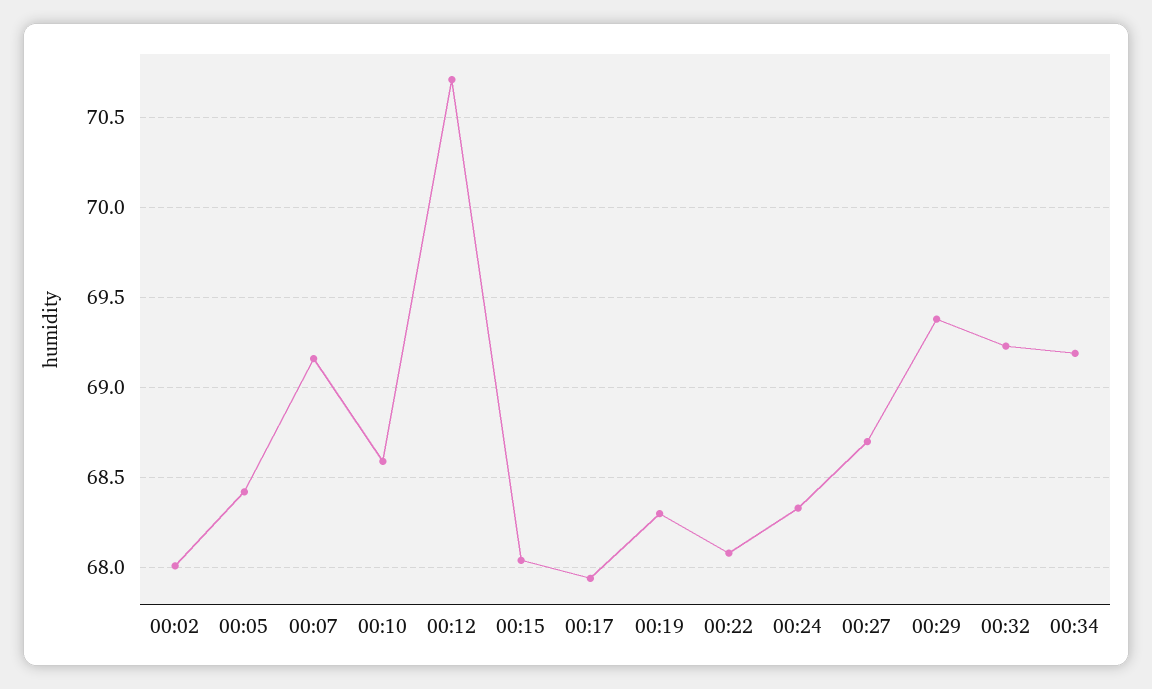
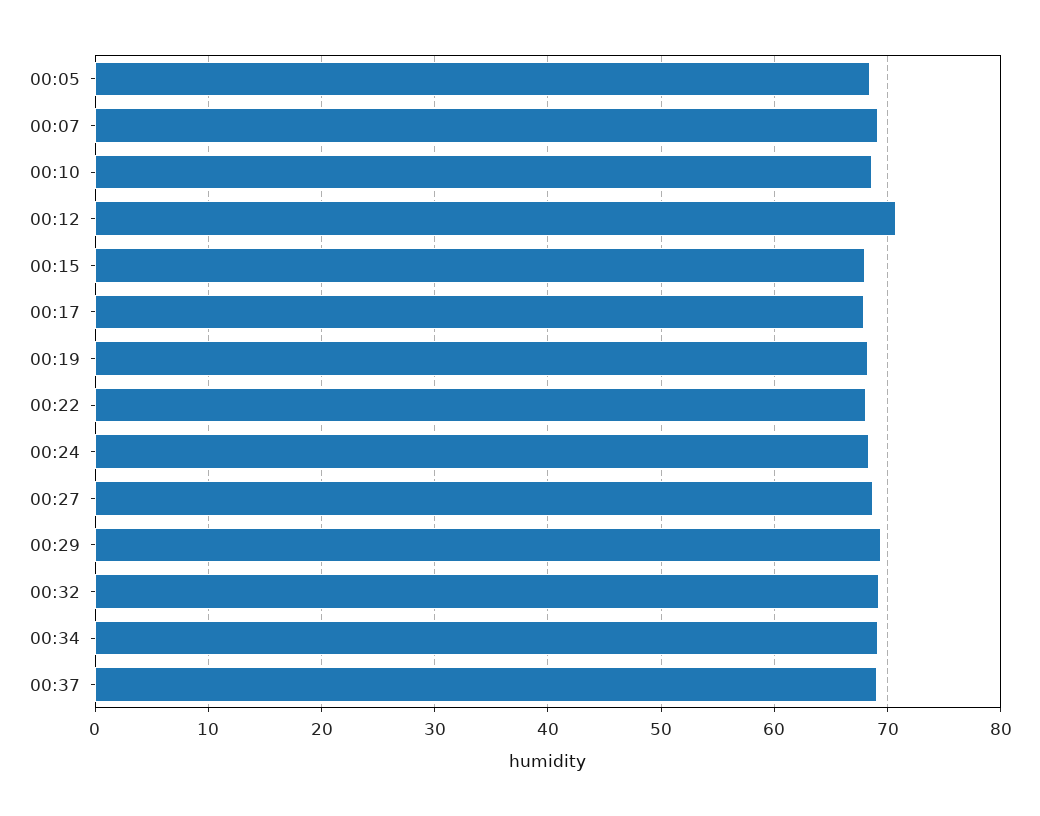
00:02: 68 -> none
00:37: none -> 69

